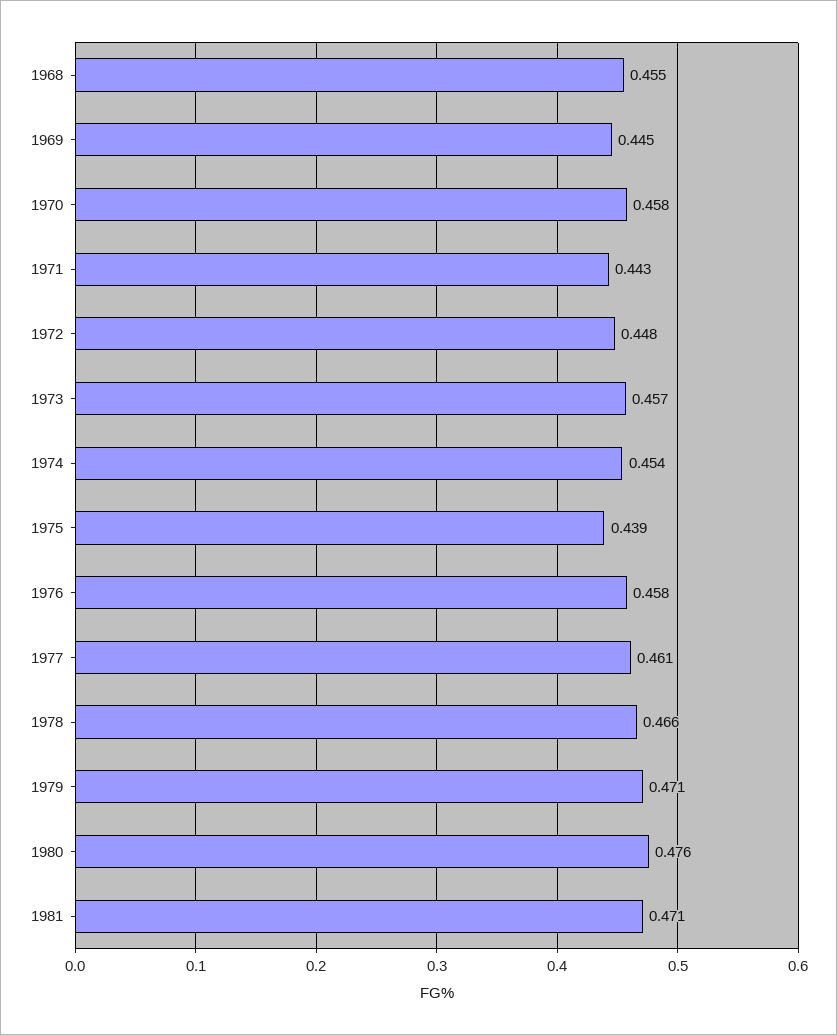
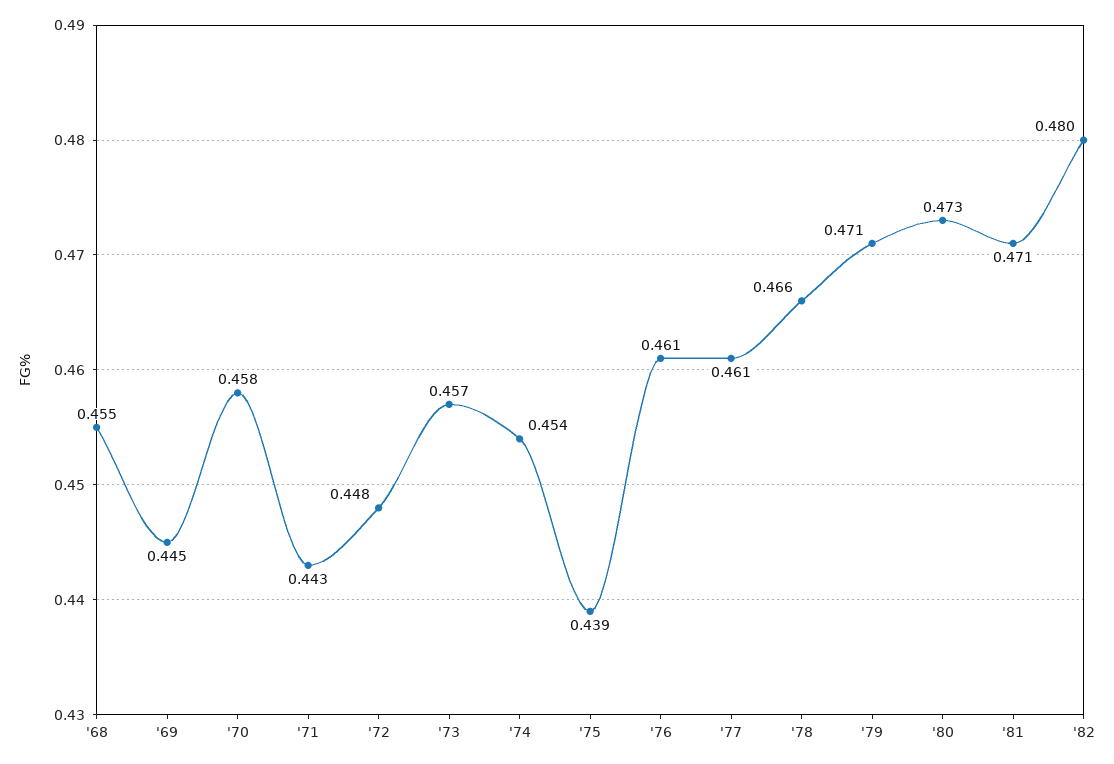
1976: 0.458 -> 0.461
1980: 0.476 -> 0.473
'82: none -> 0.48

